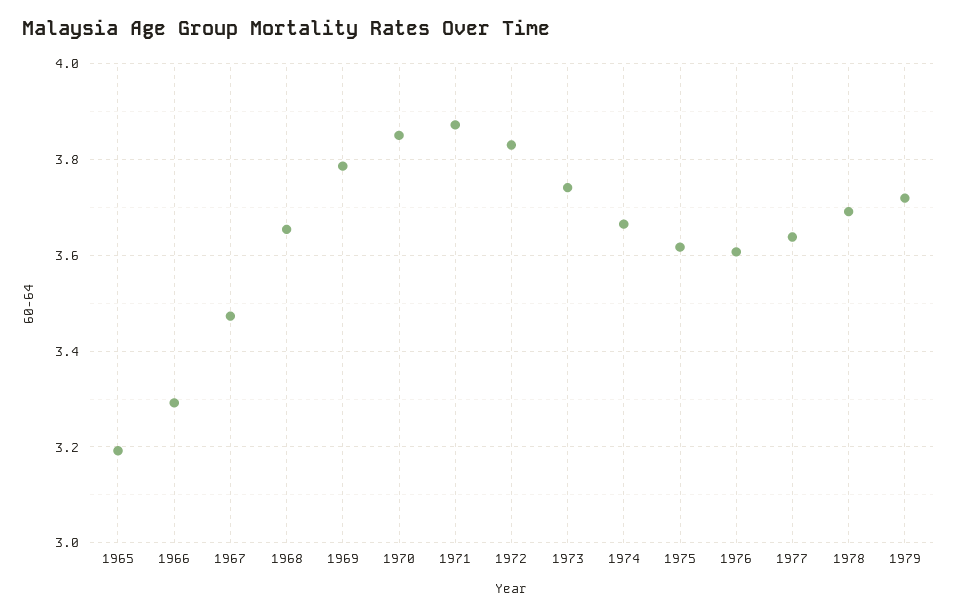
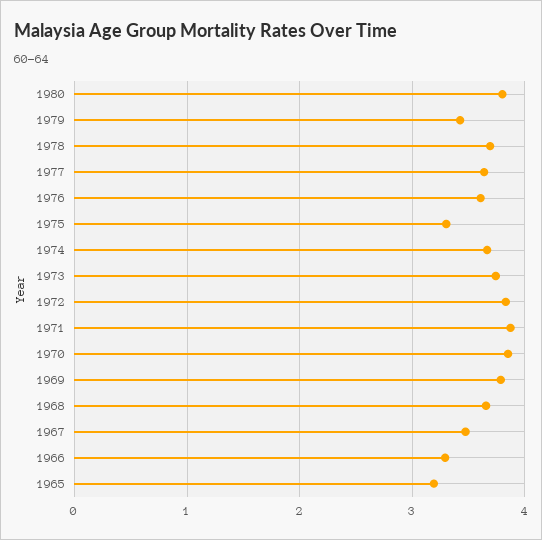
1975: 3.62 -> 3.3
1979: 3.72 -> 3.4
1980: none -> 3.8

